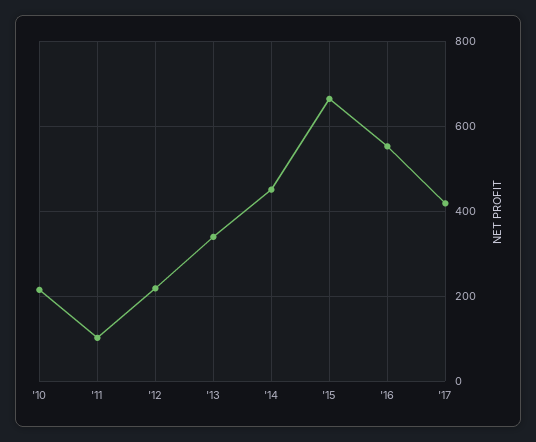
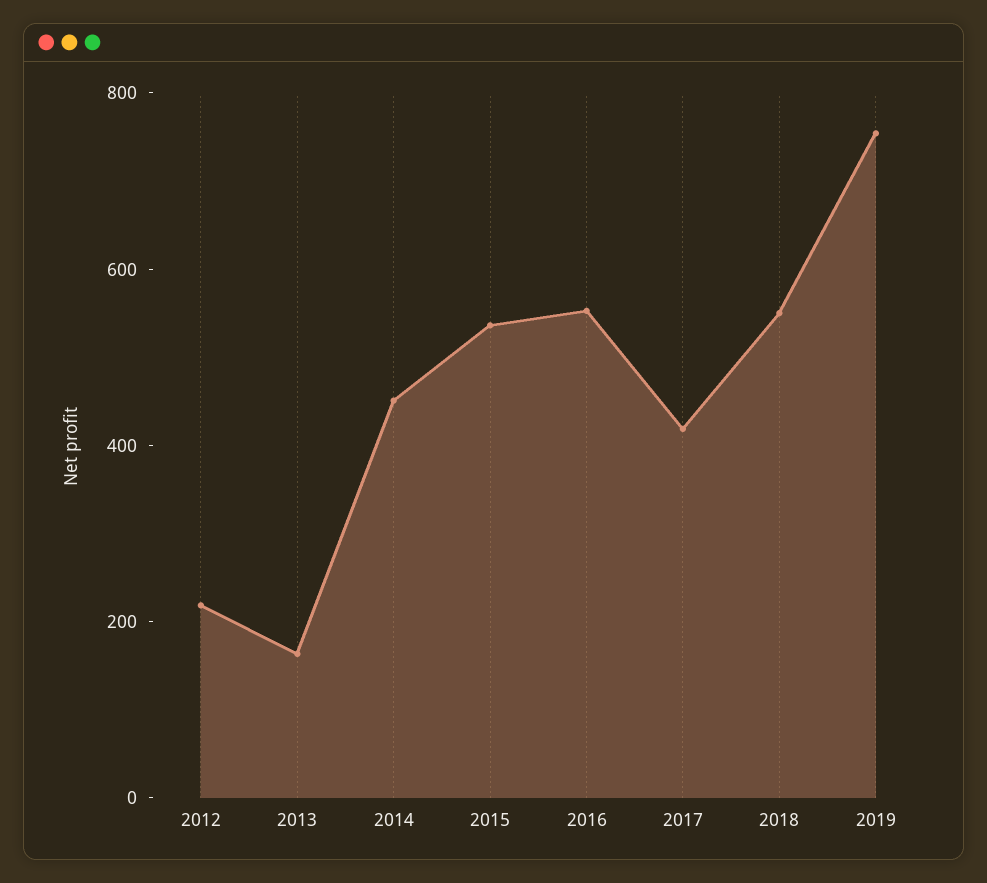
'10: 220 -> none
'11: 100 -> none
'13: 340 -> 150
'15: 660 -> 550
2018: none -> 550
2019: none -> 750

